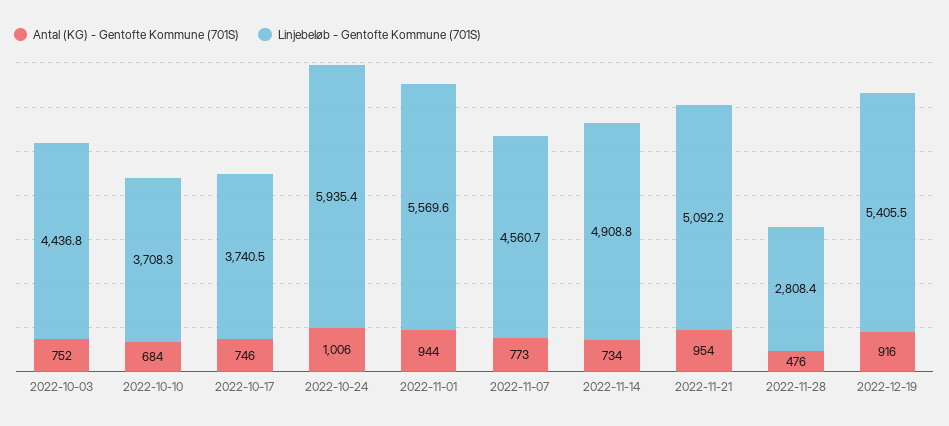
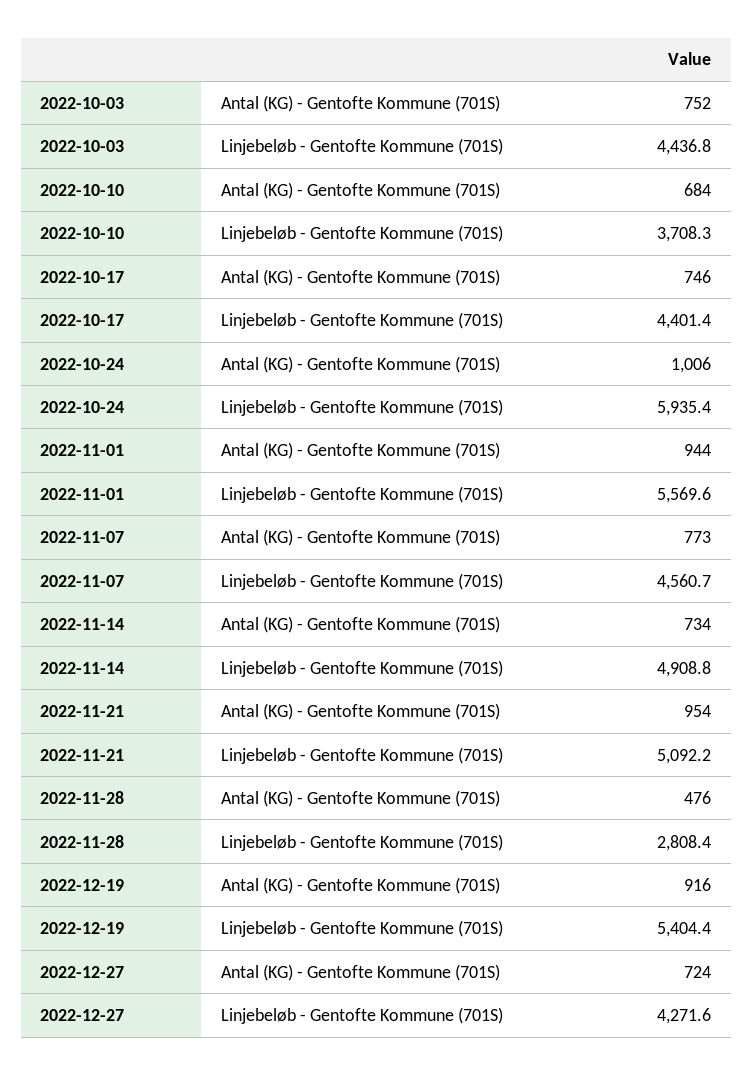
Linjebeløb - Gentofte Kommune (701S), 2022-10-17: 3740.5 -> 4401.4
Linjebeløb - Gentofte Kommune (701S), 2022-12-19: 5405.5 -> 5404.4
Antal (KG) - Gentofte Kommune (701S), 2022-12-27: none -> 724
Linjebeløb - Gentofte Kommune (701S), 2022-12-27: none -> 4271.6

